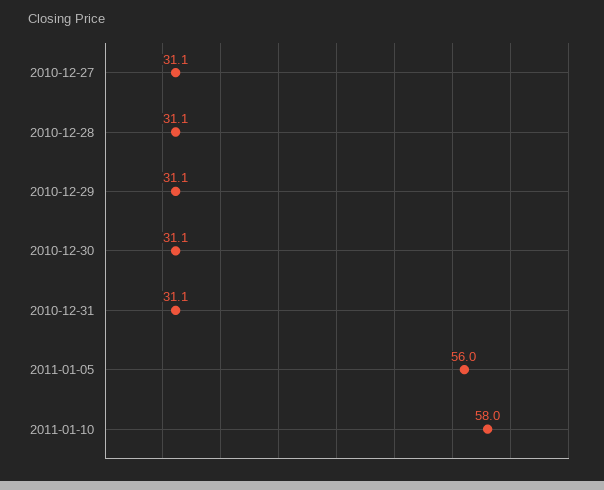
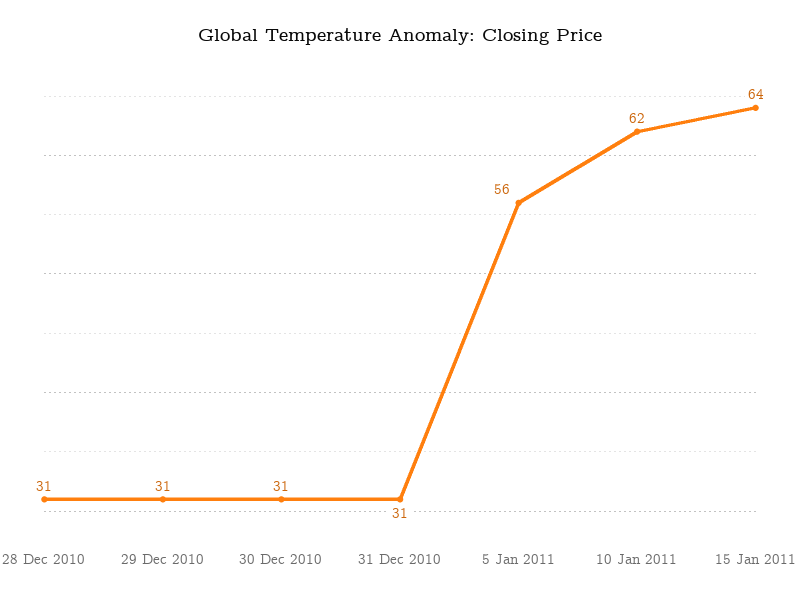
2010-12-27: 31.1 -> none
2011-01-10: 58 -> 62
15 Jan 2011: none -> 64

